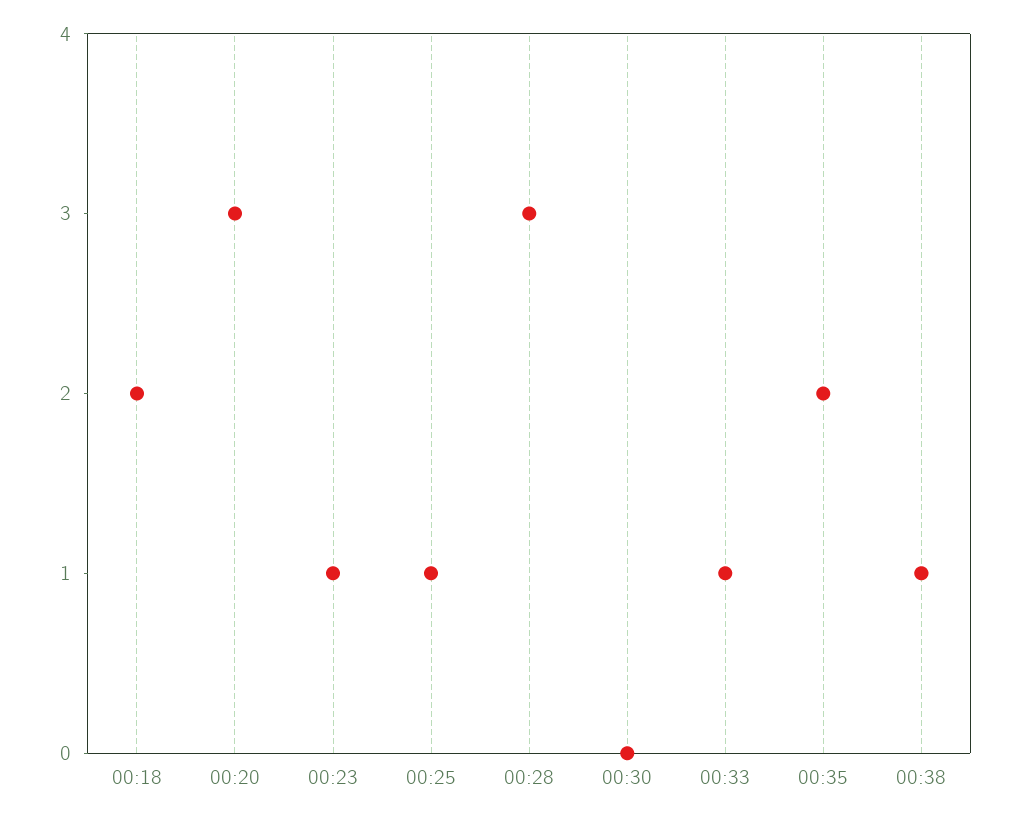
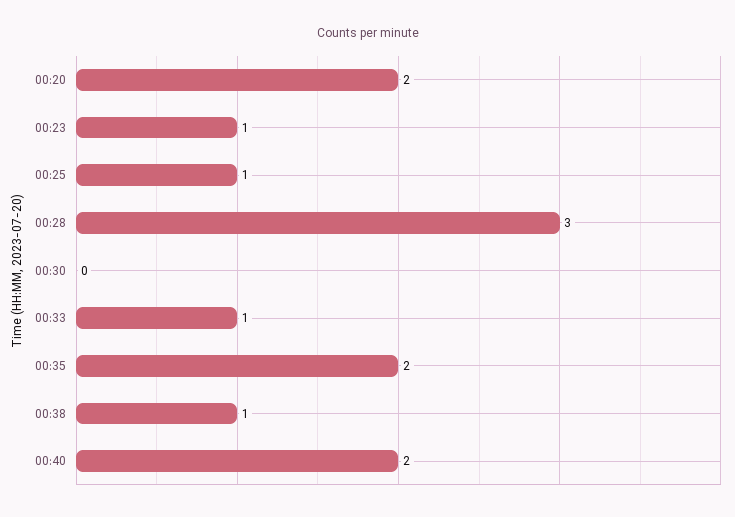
00:18: 2 -> none
00:20: 3 -> 2
00:40: none -> 2

